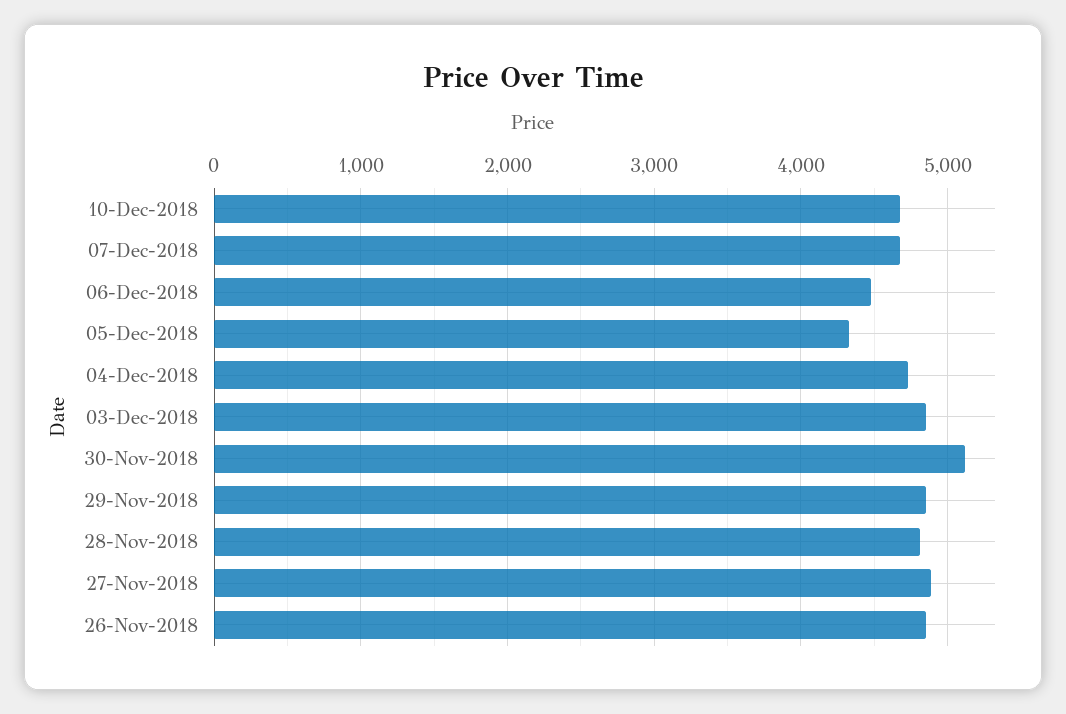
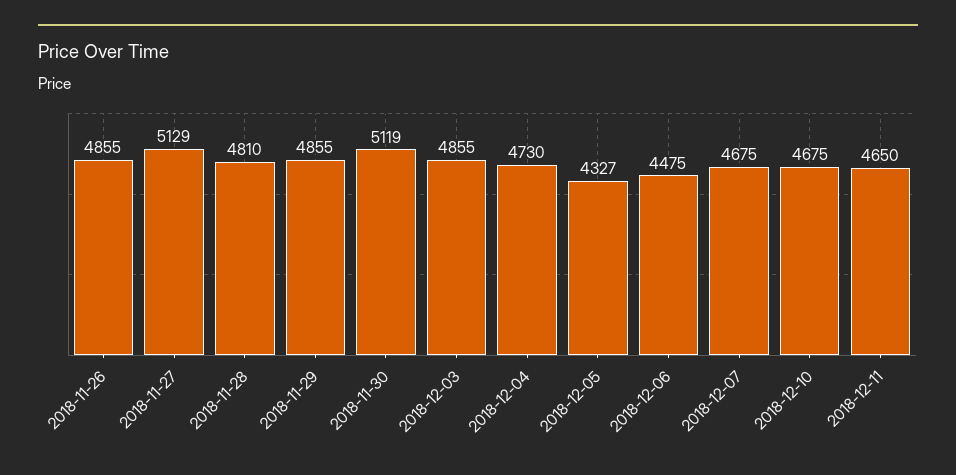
27-Nov-2018: 4900 -> 5129
2018-12-11: none -> 4650

